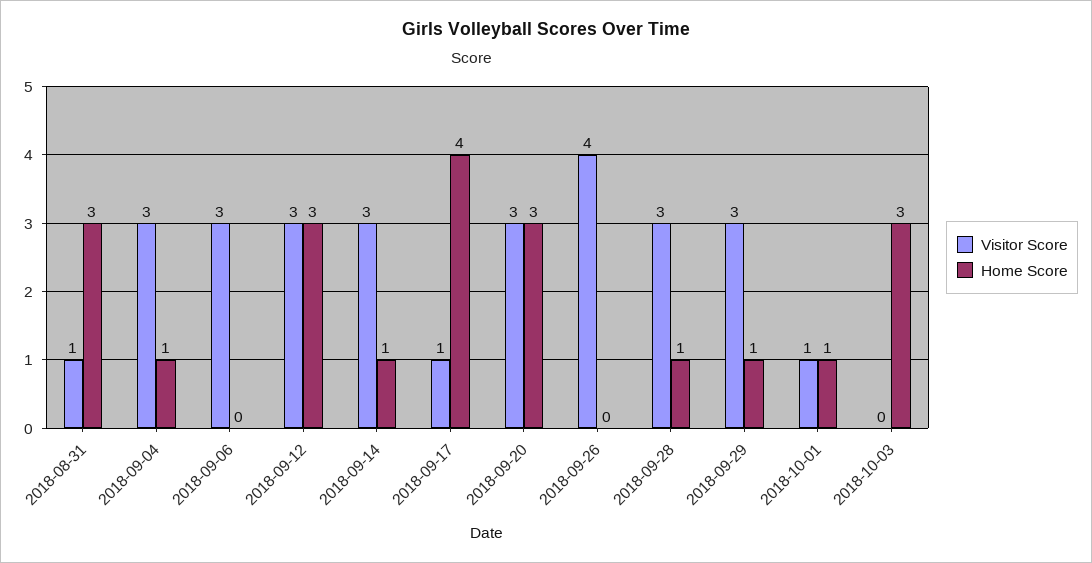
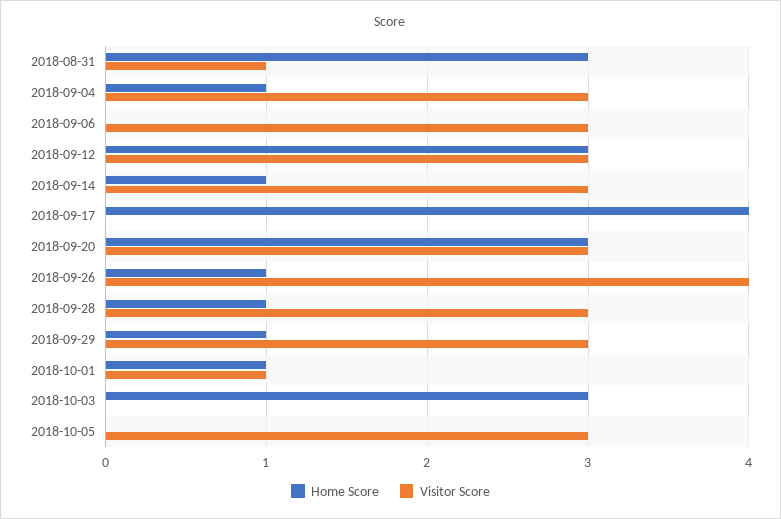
Visitor Score, 2018-09-17: 1 -> 0
Home Score, 2018-09-26: 0 -> 1
Home Score, 2018-10-05: none -> 0
Visitor Score, 2018-10-05: none -> 3

